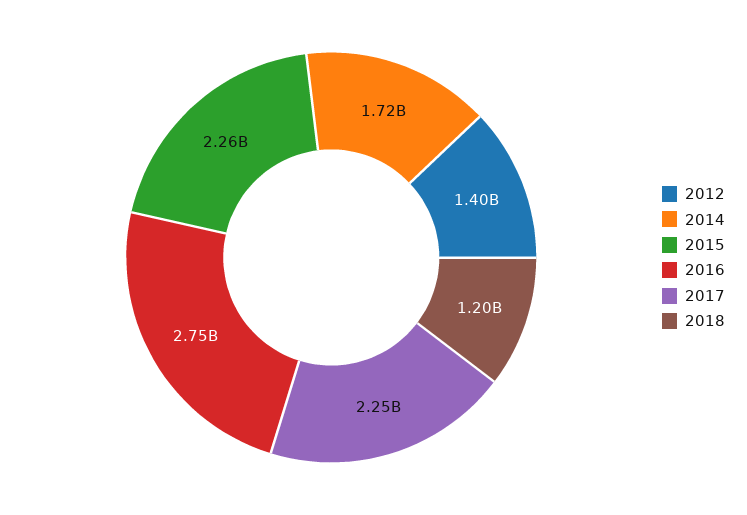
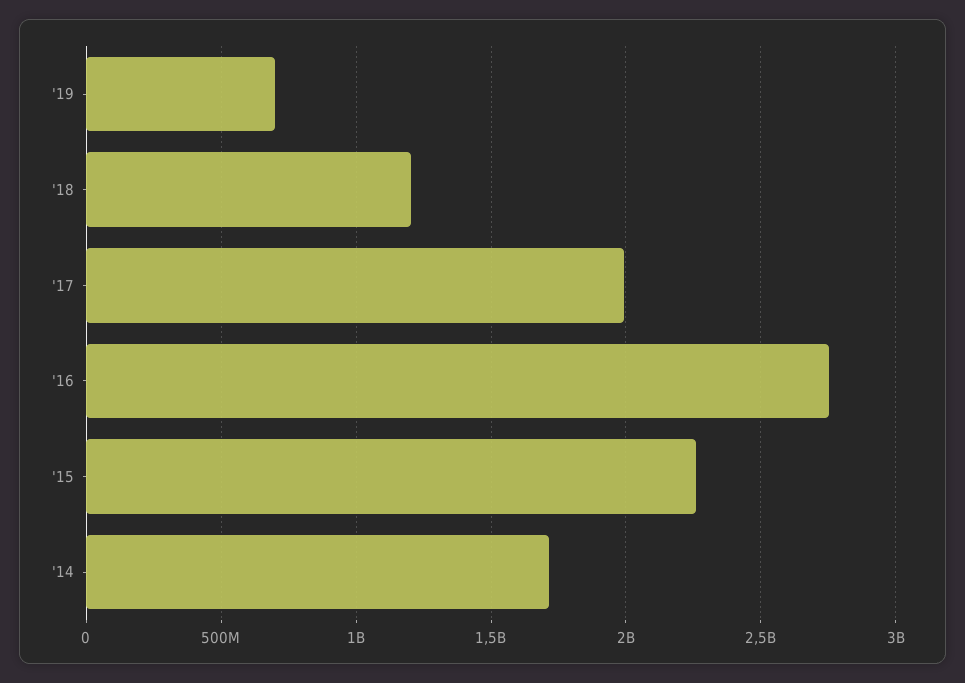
2012: 1400000000 -> none
2017: 2250000000 -> 2000000000
'19: none -> 700000000

